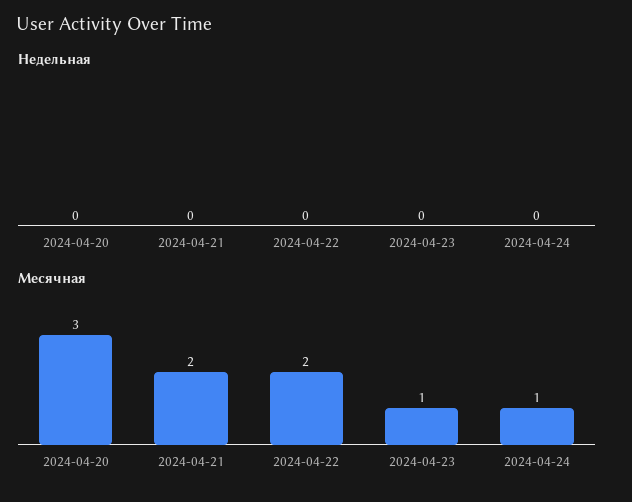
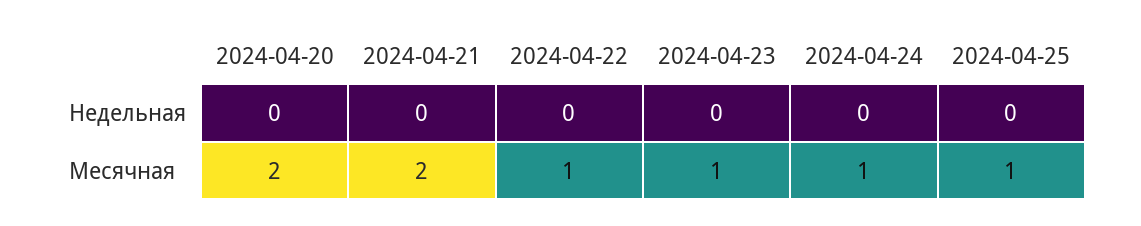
Месячная, 2024-04-20: 3 -> 2
Месячная, 2024-04-22: 2 -> 1
Недельная, 2024-04-25: none -> 0
Месячная, 2024-04-25: none -> 1

